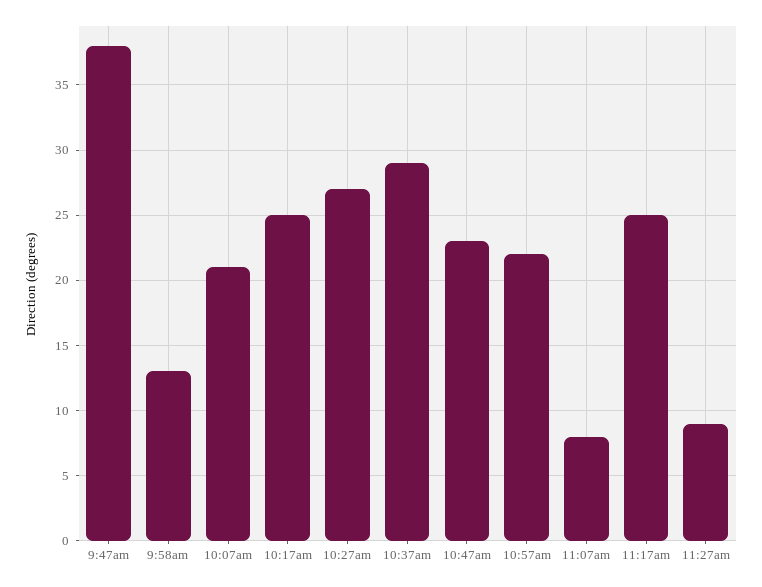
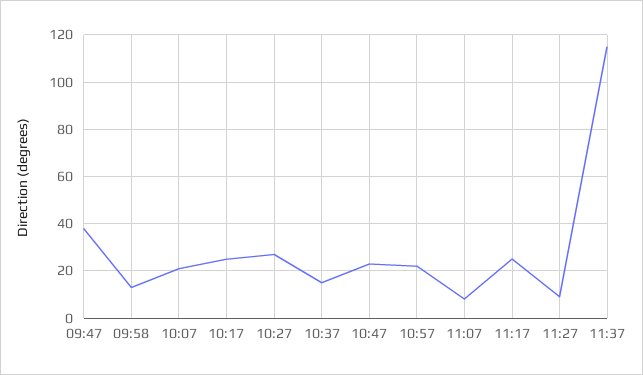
10:37am: 29 -> 15
11:37: none -> 115

